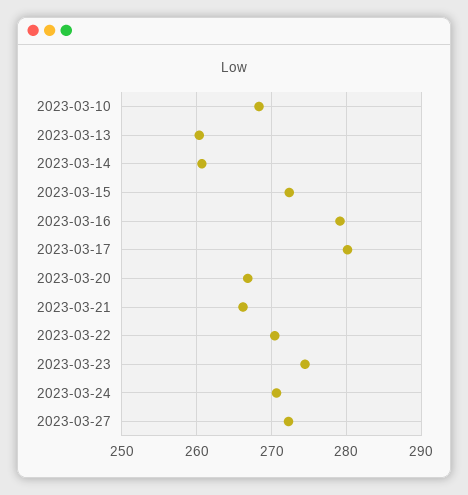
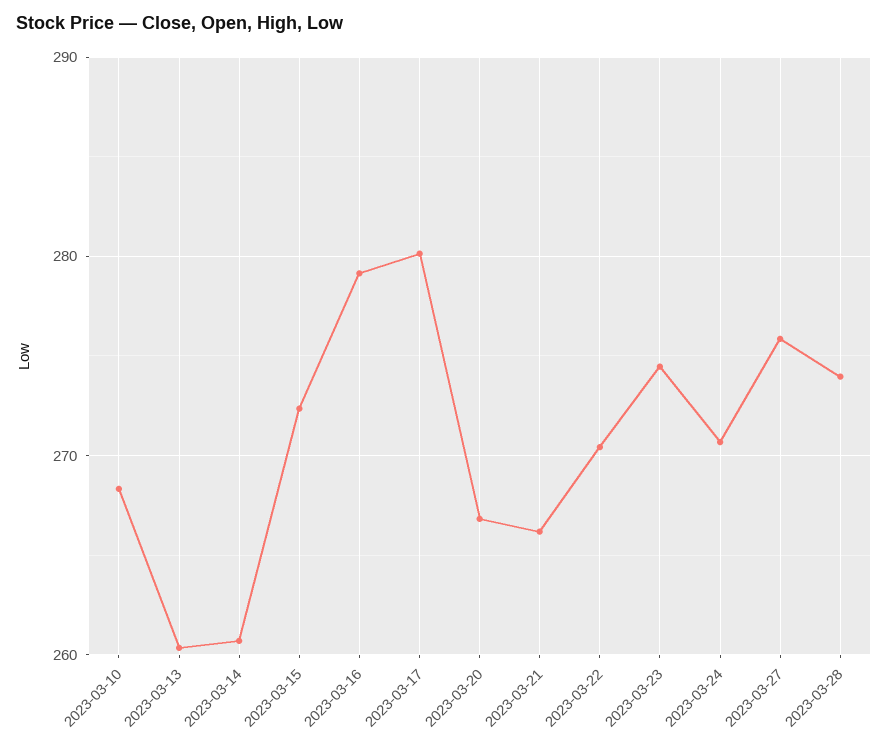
2023-03-27: 272 -> 276
2023-03-28: none -> 274

